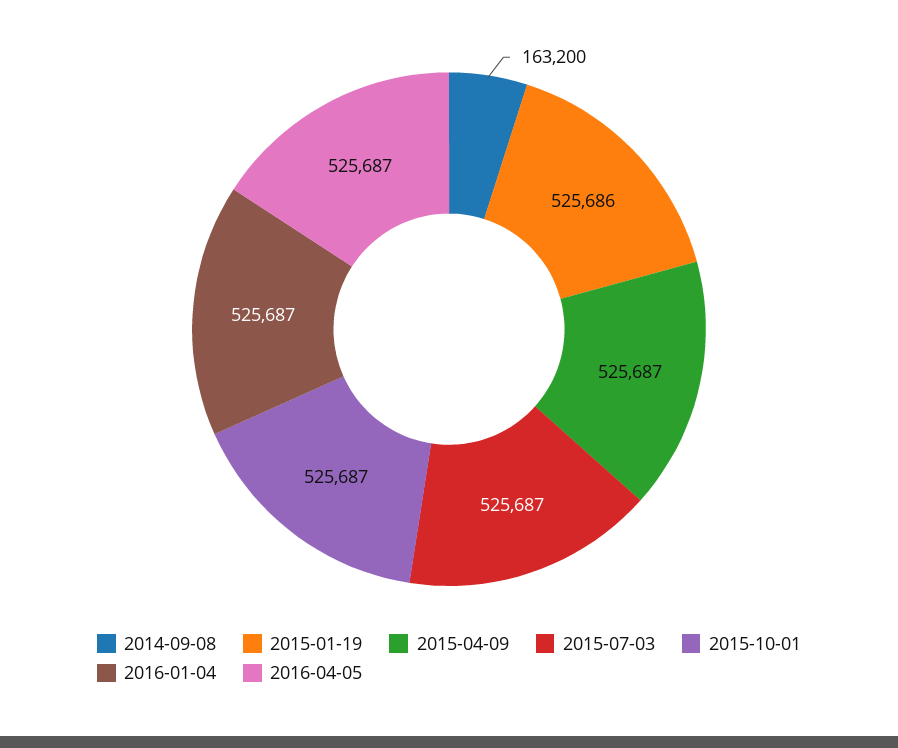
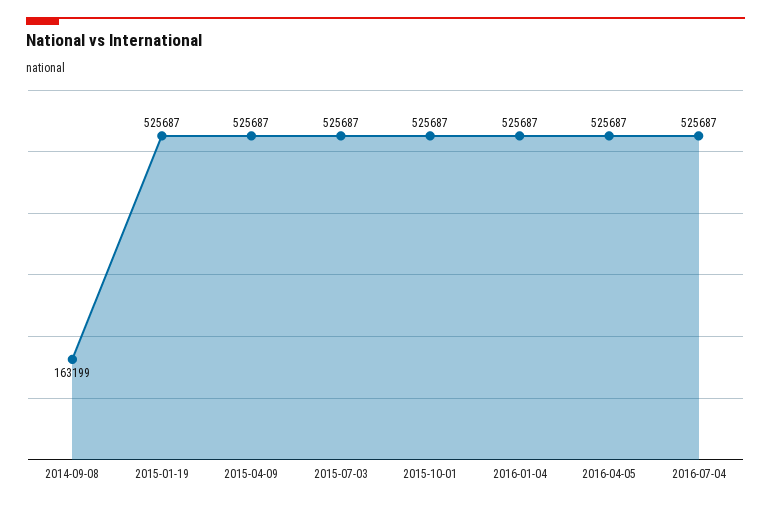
2014-09-08: 163200 -> 163199
2015-01-19: 525686 -> 525687
2016-07-04: none -> 525687

